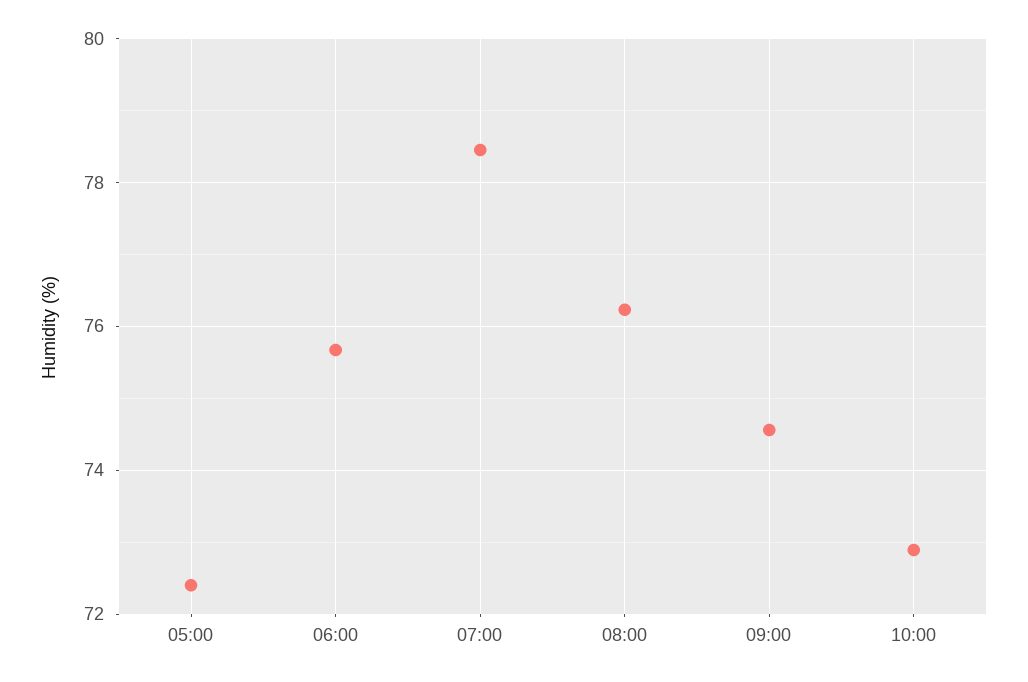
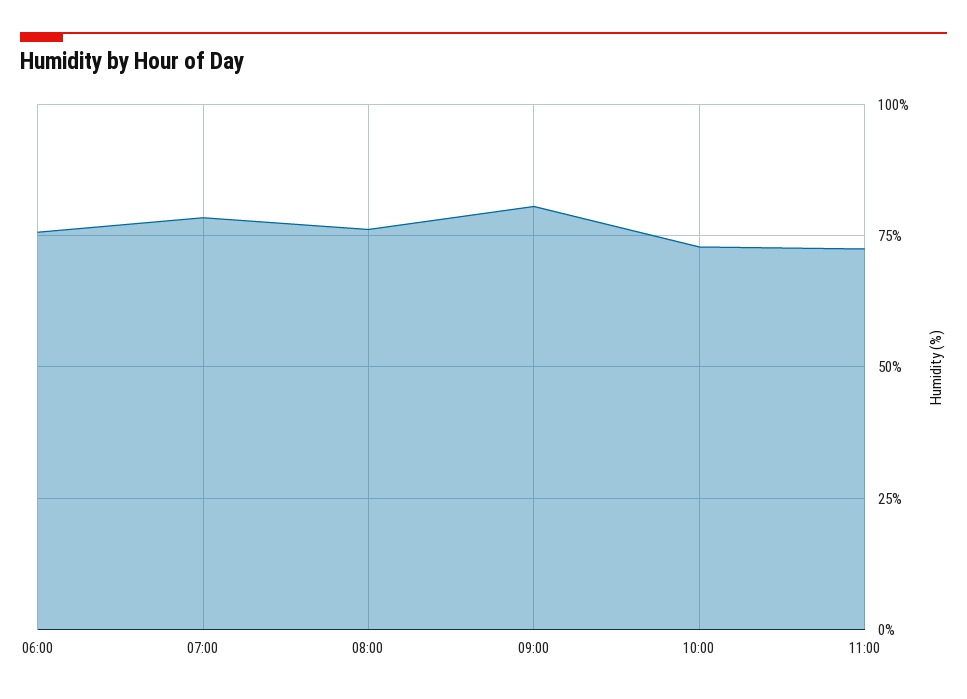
05:00: 72.4 -> none
09:00: 74.6 -> 80
11:00: none -> 72.5

